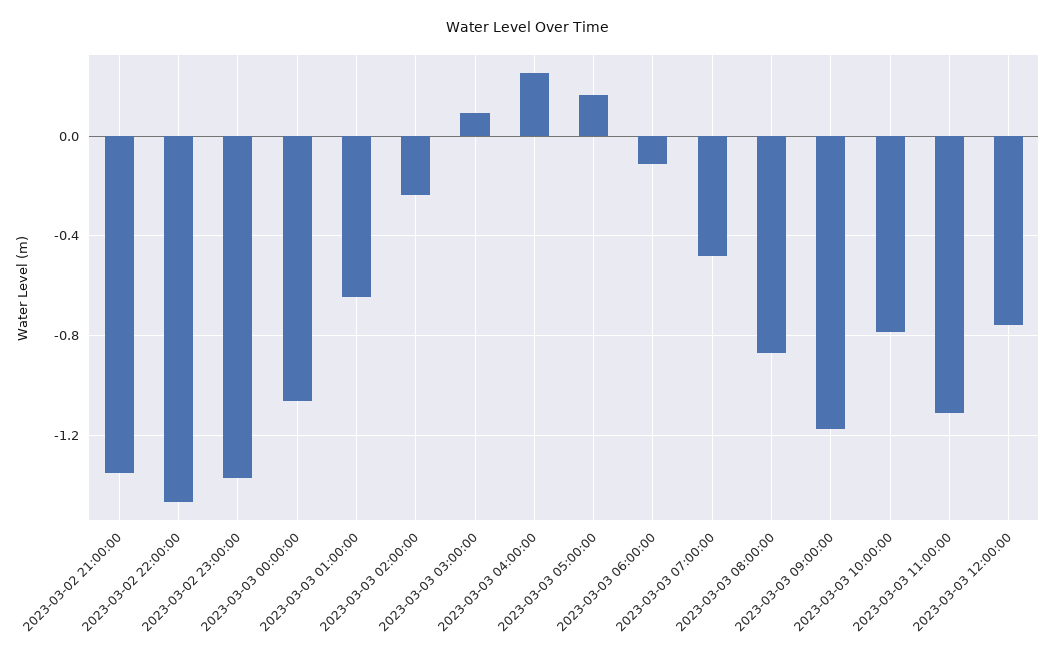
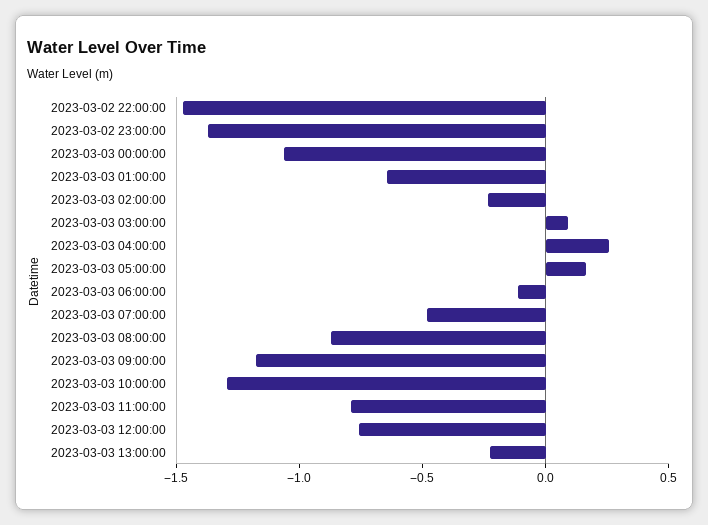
2023-03-02 21:00:00: -1.35 -> none
2023-03-03 10:00:00: -0.8 -> -1.3
2023-03-03 11:00:00: -1.1 -> -0.8
2023-03-03 13:00:00: none -> -0.2

